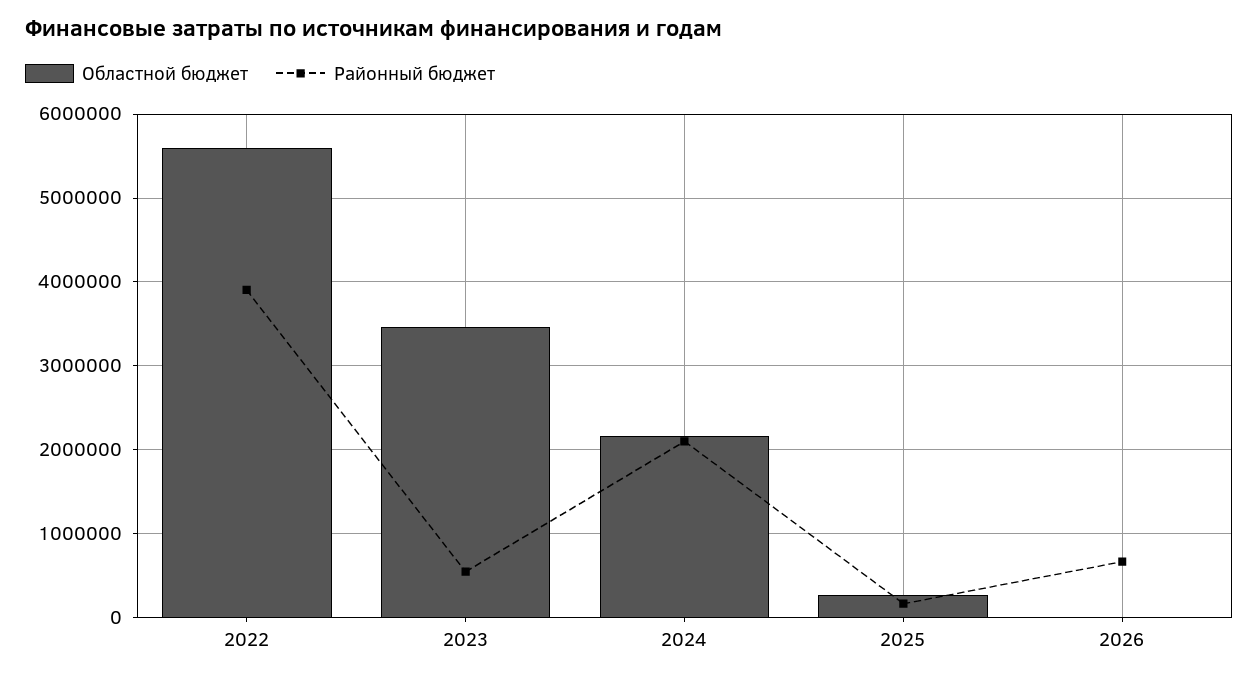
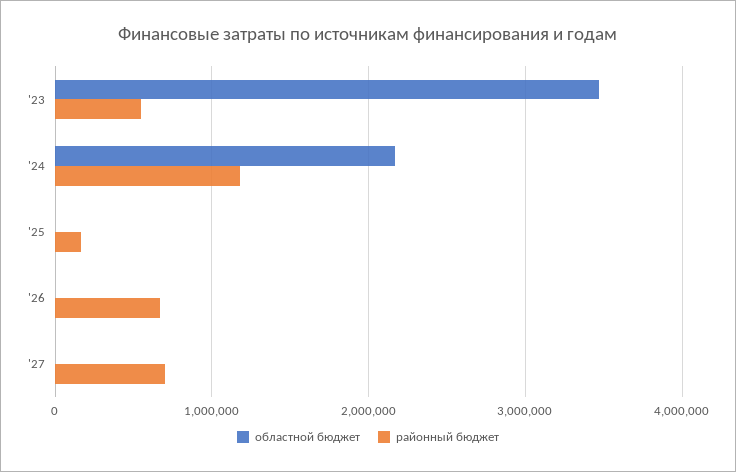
Областной бюджет, 2022: 5600000 -> none
Районный бюджет, 2022: 3900000 -> none
Районный бюджет, 2024: 2100000 -> 1200000
Областной бюджет, 2025: 300000 -> 0
Областной бюджет, '27: none -> 0
Районный бюджет, '27: none -> 700000

